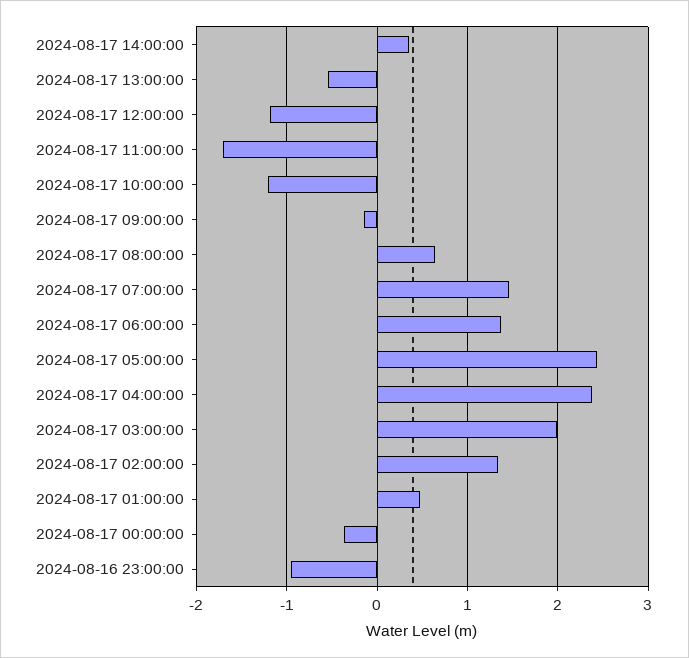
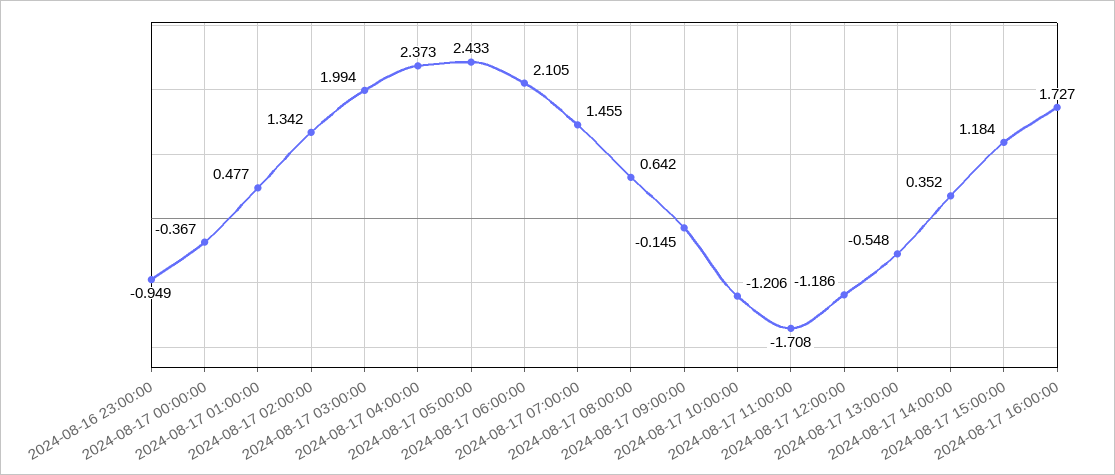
2024-08-17 06:00:00: 1.4 -> 2.105
2024-08-17 15:00:00: none -> 1.184
2024-08-17 16:00:00: none -> 1.727

